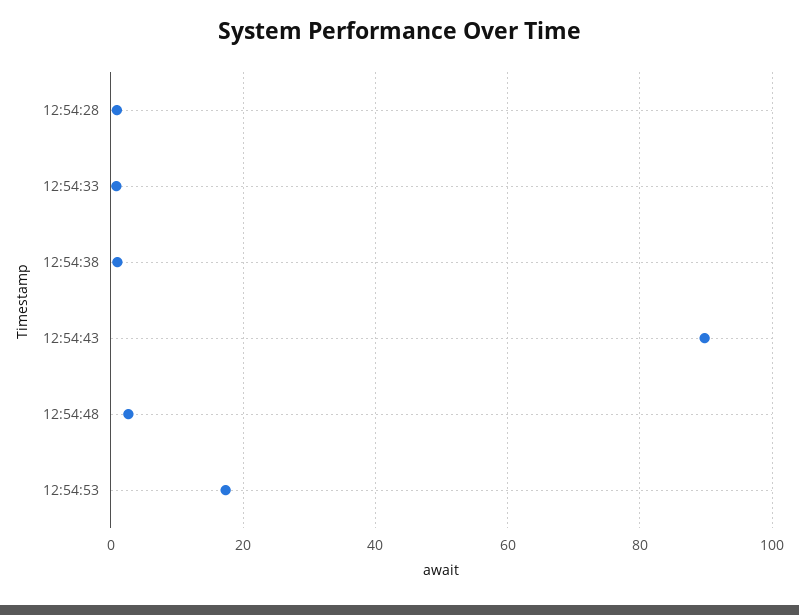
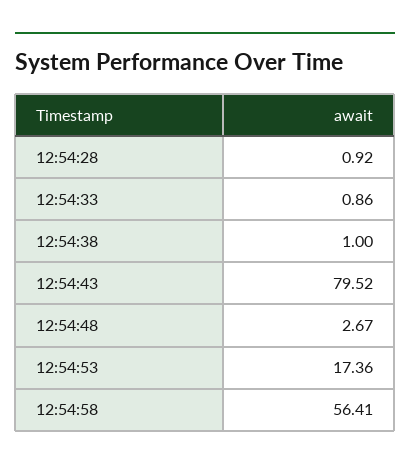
12:54:43: 90 -> 79.52
12:54:58: none -> 56.41

